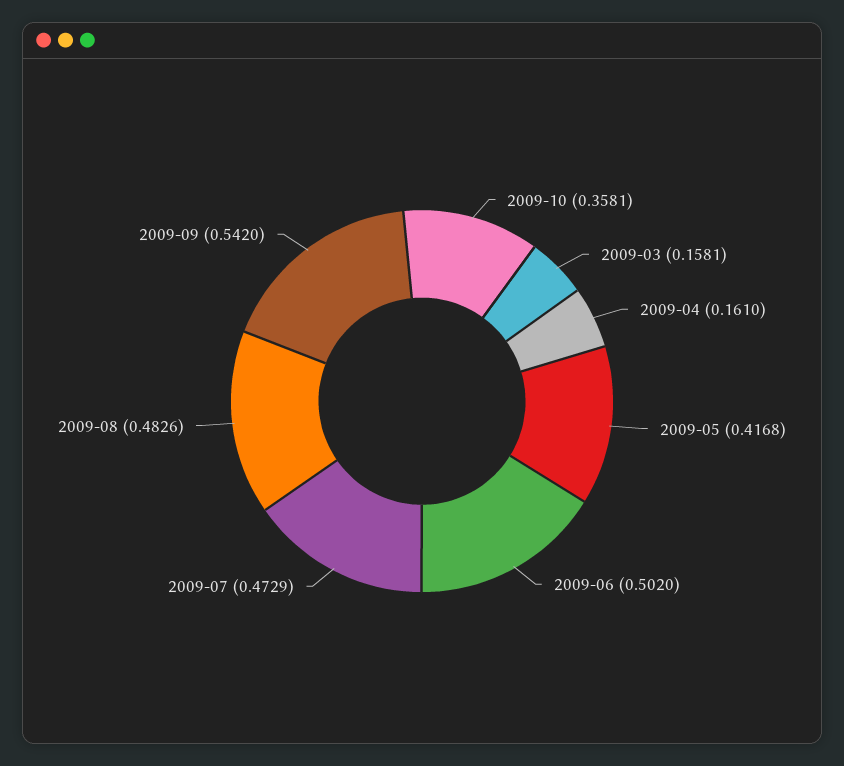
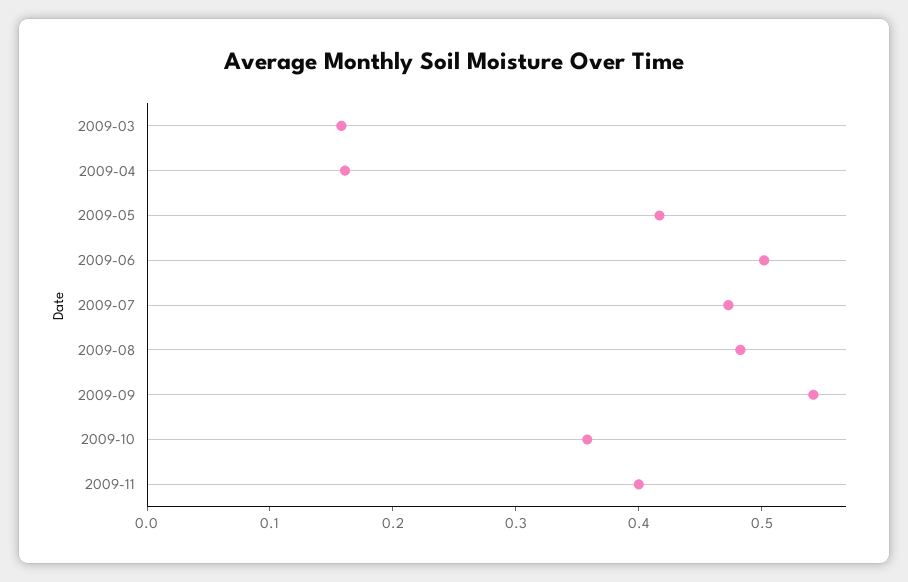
2009-11: none -> 0.4

